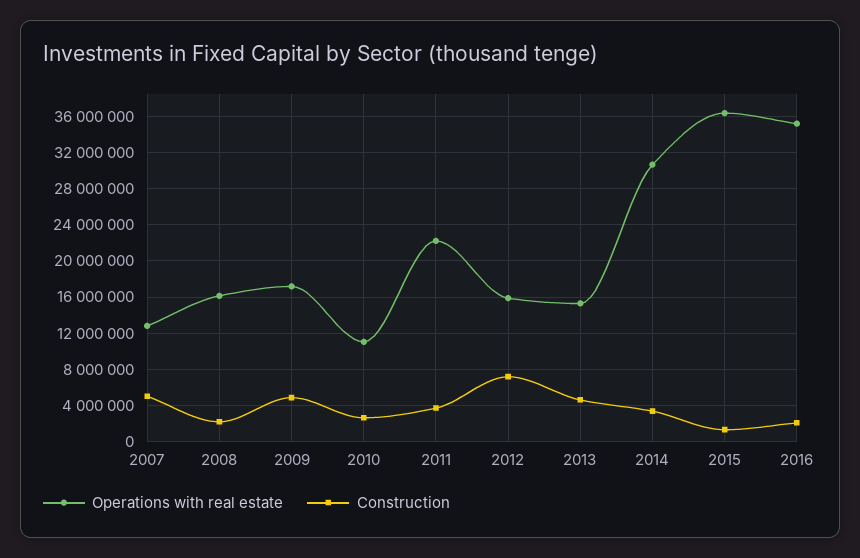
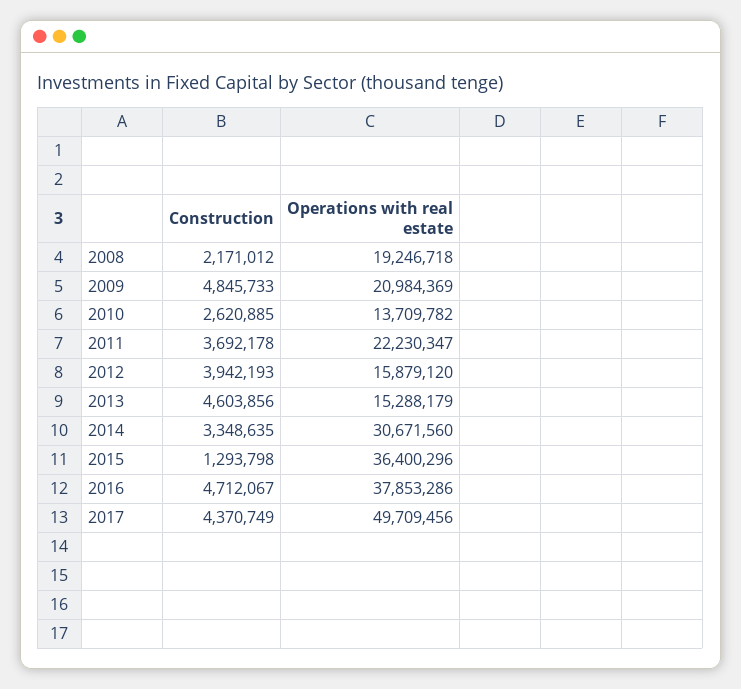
Operations with real estate, 2007: 13000000 -> none
Construction, 2007: 5000000 -> none
Operations with real estate, 2008: 16000000 -> 19246718
Operations with real estate, 2009: 17000000 -> 20984369
Operations with real estate, 2010: 11000000 -> 13709782
Construction, 2012: 7000000 -> 3942193
Operations with real estate, 2016: 35000000 -> 37853286
Construction, 2016: 2000000 -> 4712067
Construction, 2017: none -> 4370749
Operations with real estate, 2017: none -> 49709456

